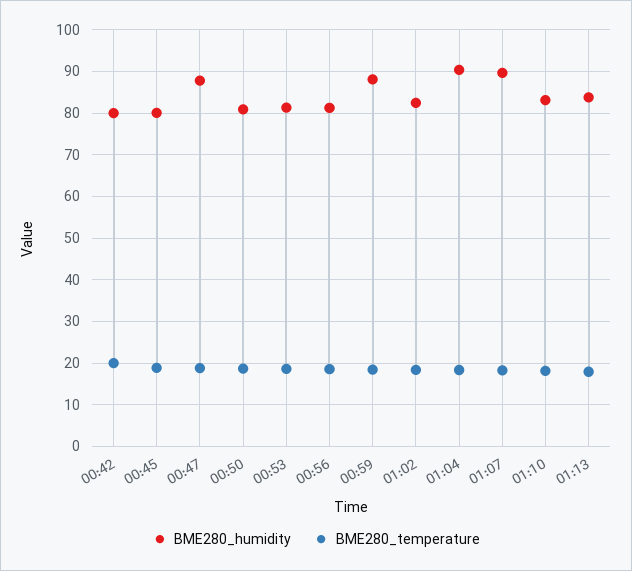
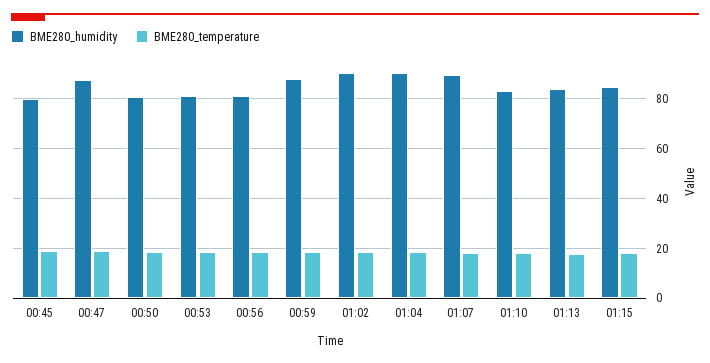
BME280_humidity, 00:42: 80 -> none
BME280_temperature, 00:42: 20 -> none
BME280_humidity, 01:02: 82 -> 90
BME280_humidity, 01:15: none -> 85
BME280_temperature, 01:15: none -> 17.5

